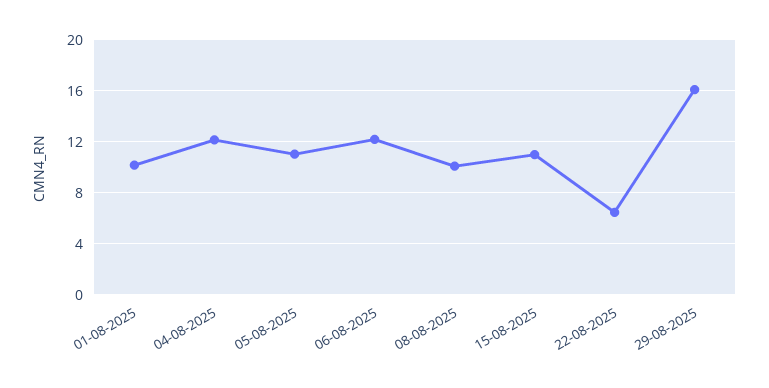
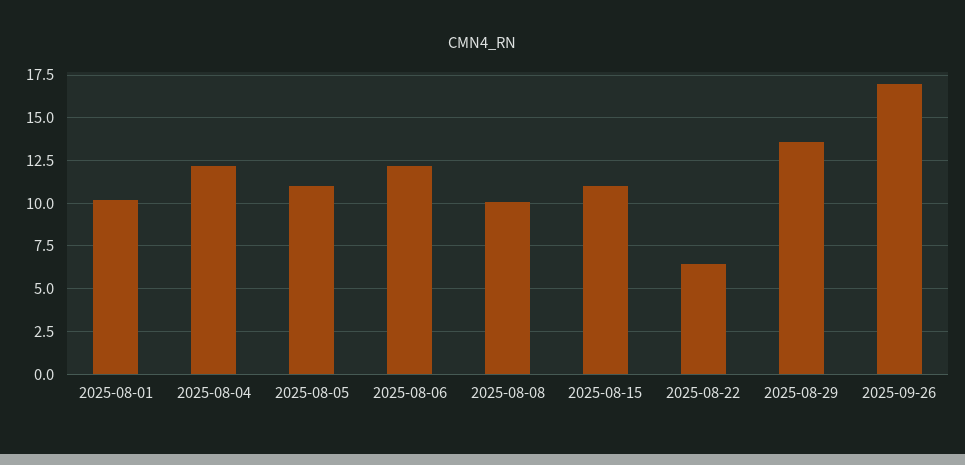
29-08-2025: 16 -> 13.5
2025-09-26: none -> 17

